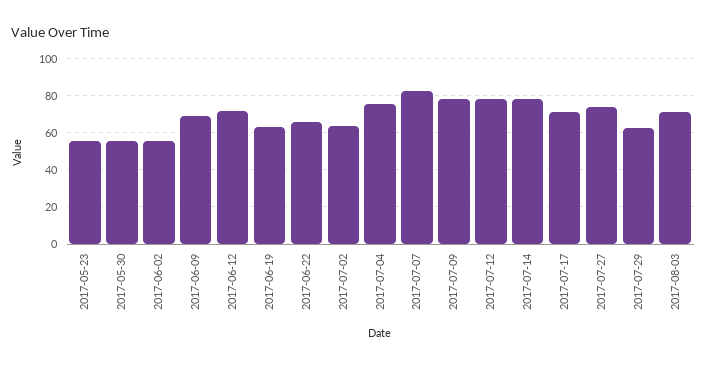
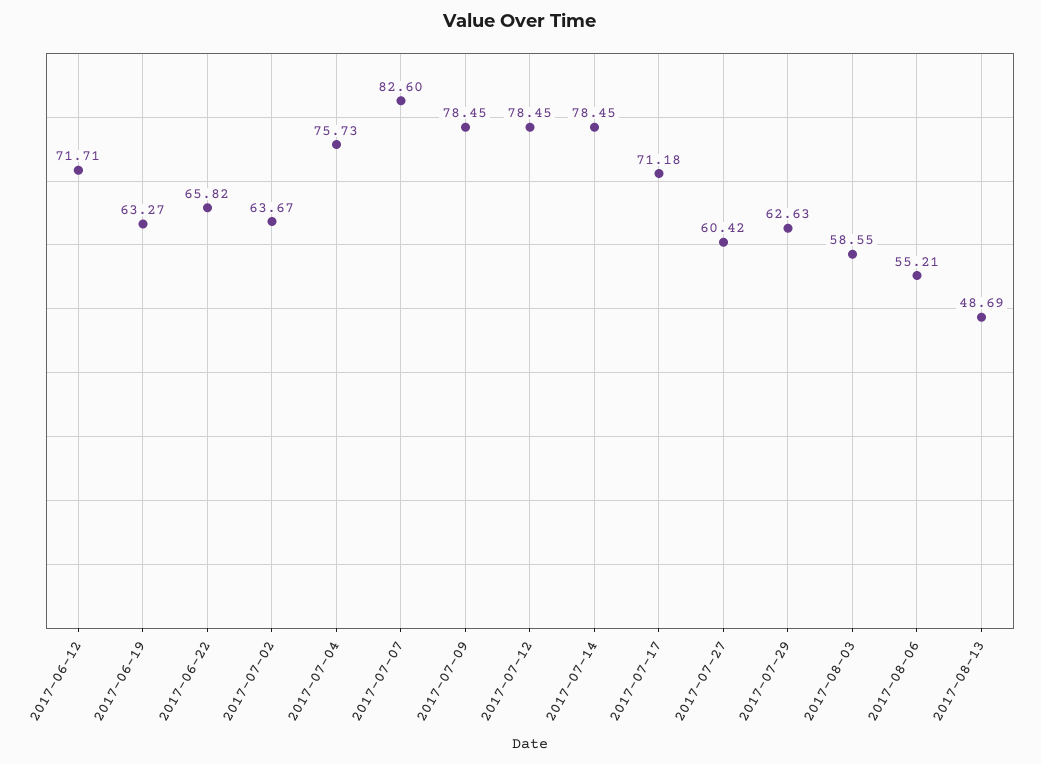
2017-05-23: 55 -> none
2017-05-30: 55 -> none
2017-06-02: 55 -> none
2017-06-09: 70 -> none
2017-07-27: 75 -> 60.42
2017-08-03: 70 -> 58.55
2017-08-06: none -> 55.21
2017-08-13: none -> 48.69

